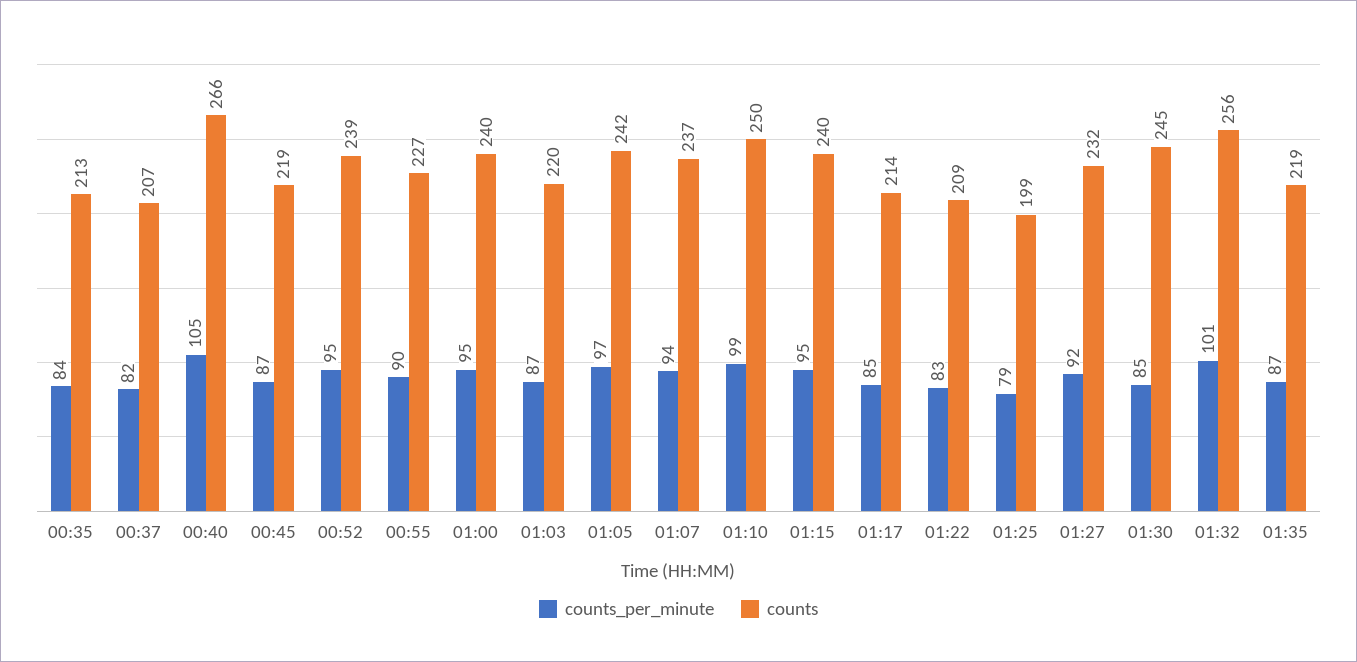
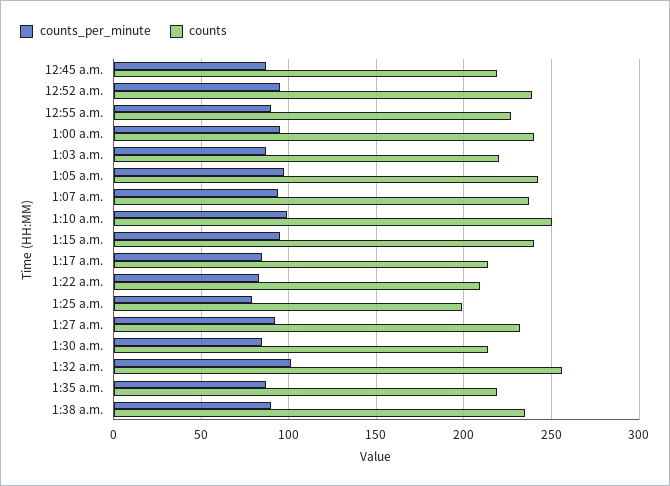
counts_per_minute, 00:35: 84 -> none
counts, 00:35: 213 -> none
counts_per_minute, 00:37: 82 -> none
counts, 00:37: 207 -> none
counts_per_minute, 00:40: 105 -> none
counts, 00:40: 266 -> none
counts, 01:30: 245 -> 215
counts_per_minute, 1:38 a.m.: none -> 90
counts, 1:38 a.m.: none -> 235

